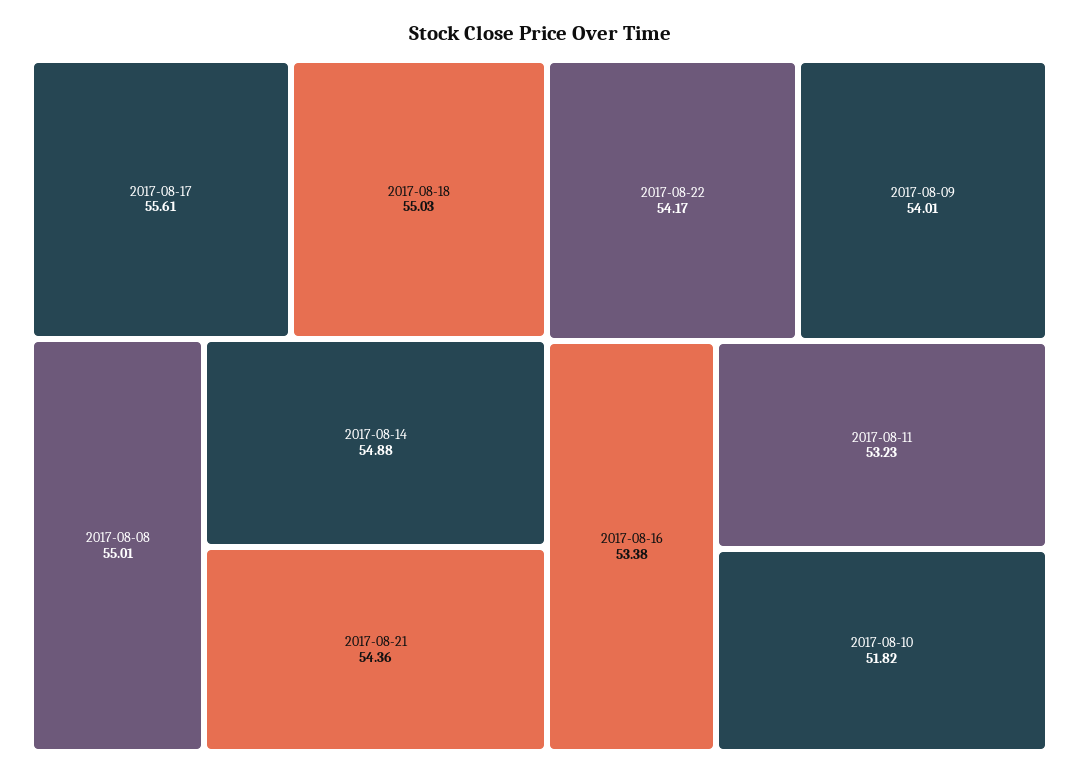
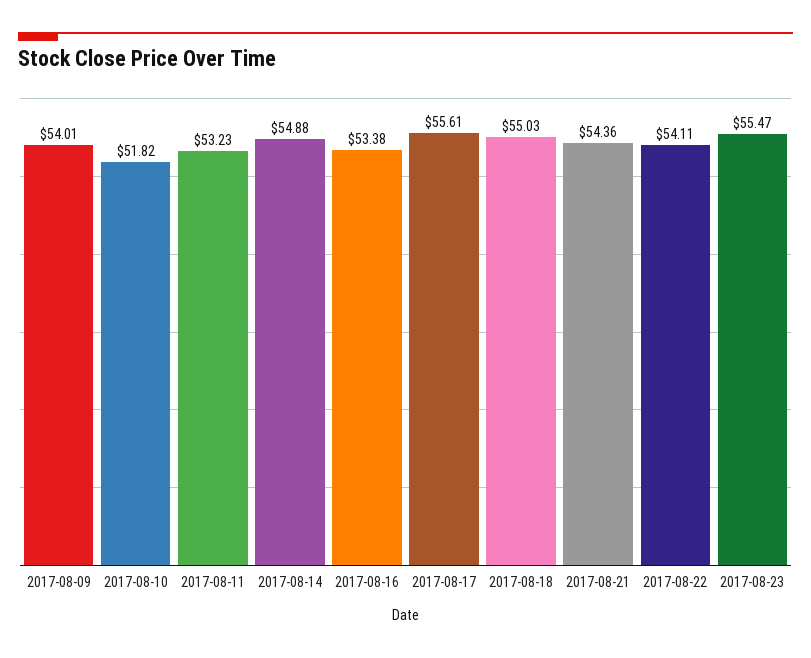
2017-08-08: 55.01 -> none
2017-08-22: 54.17 -> 54.11
2017-08-23: none -> 55.47

